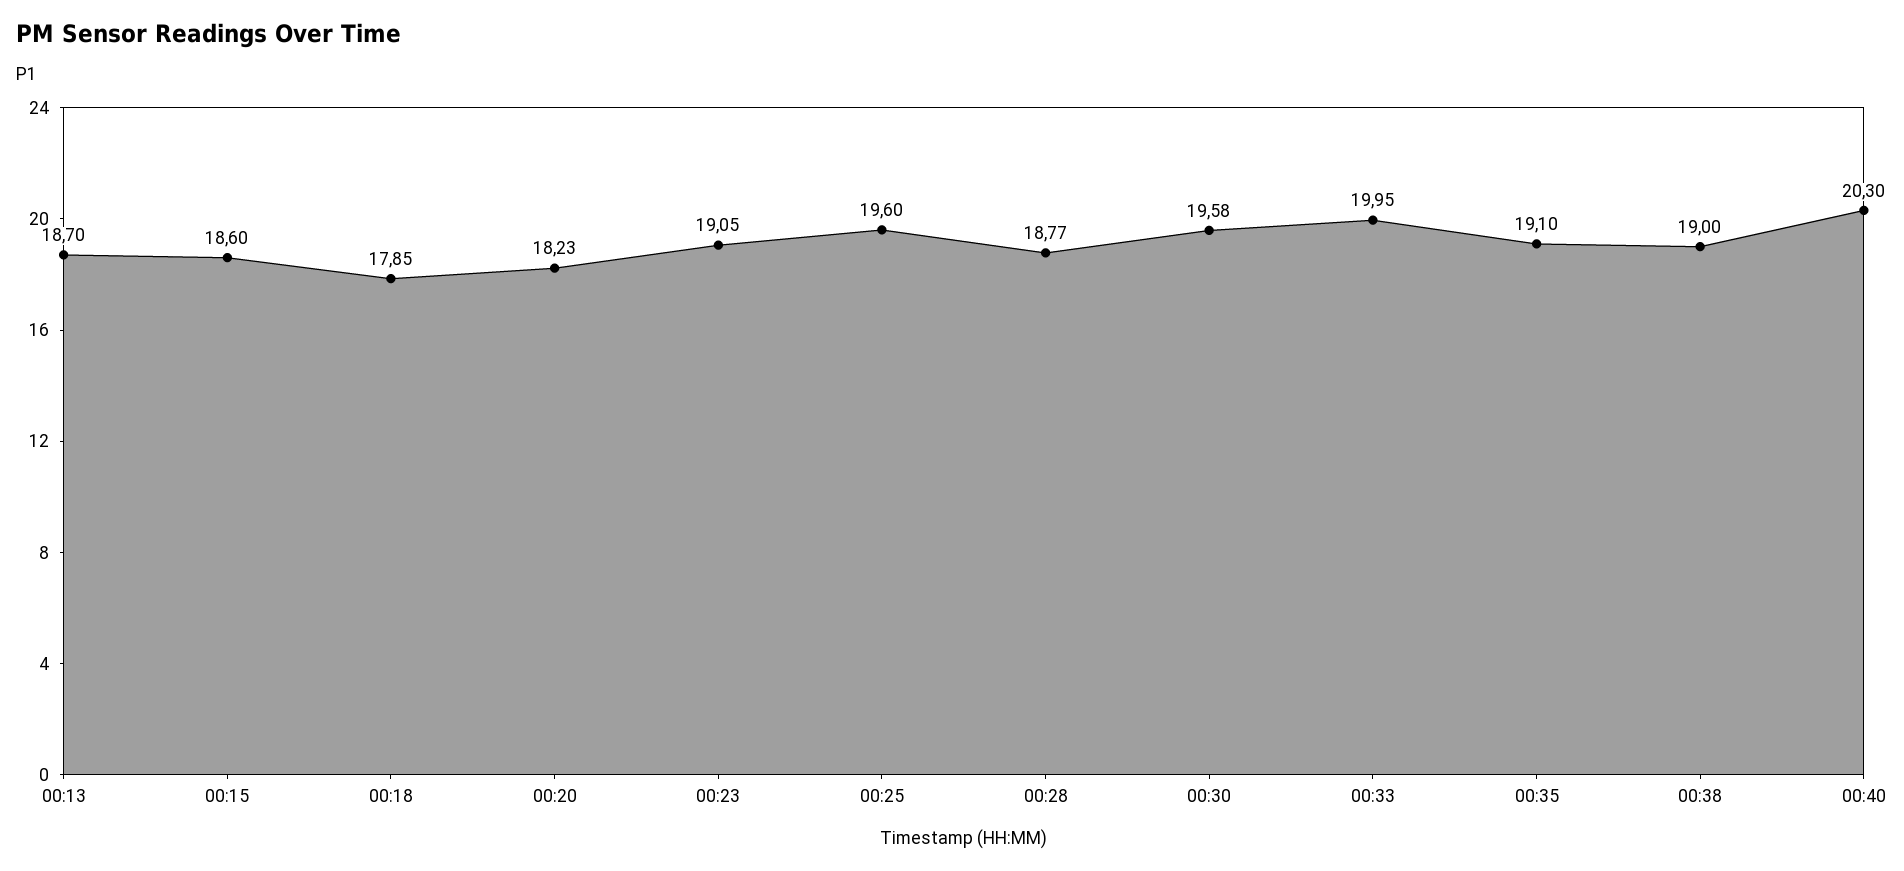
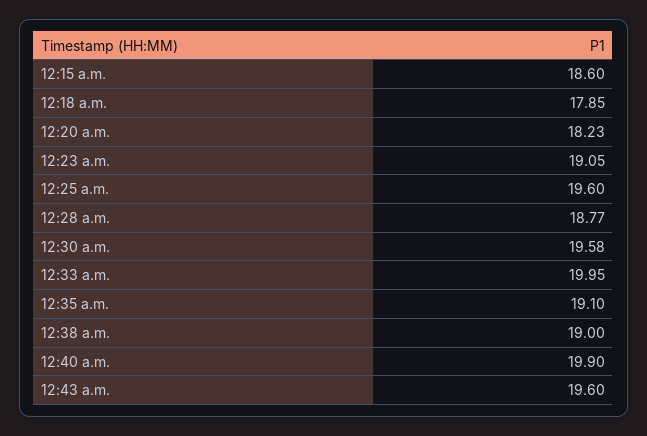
00:13: 18.7 -> none
00:40: 20.3 -> 19.9
12:43 a.m.: none -> 19.6

